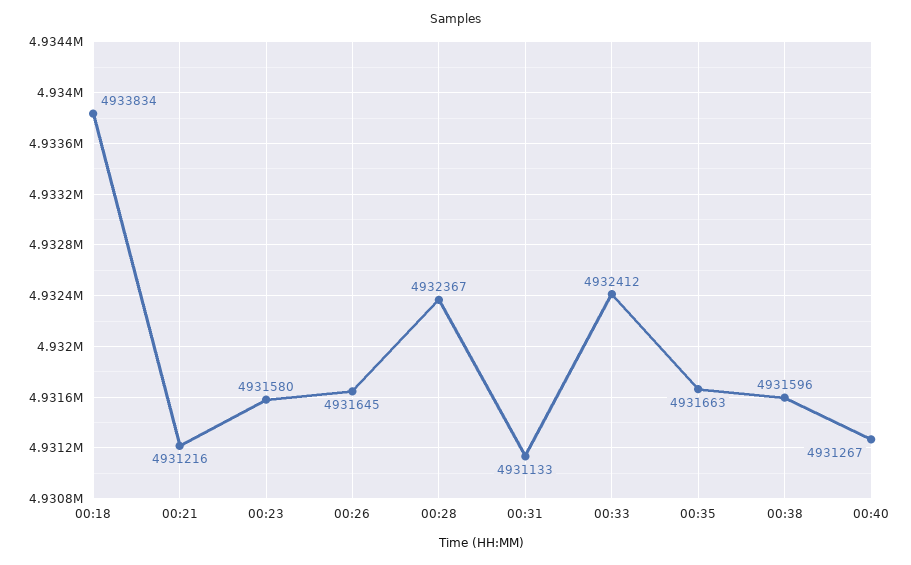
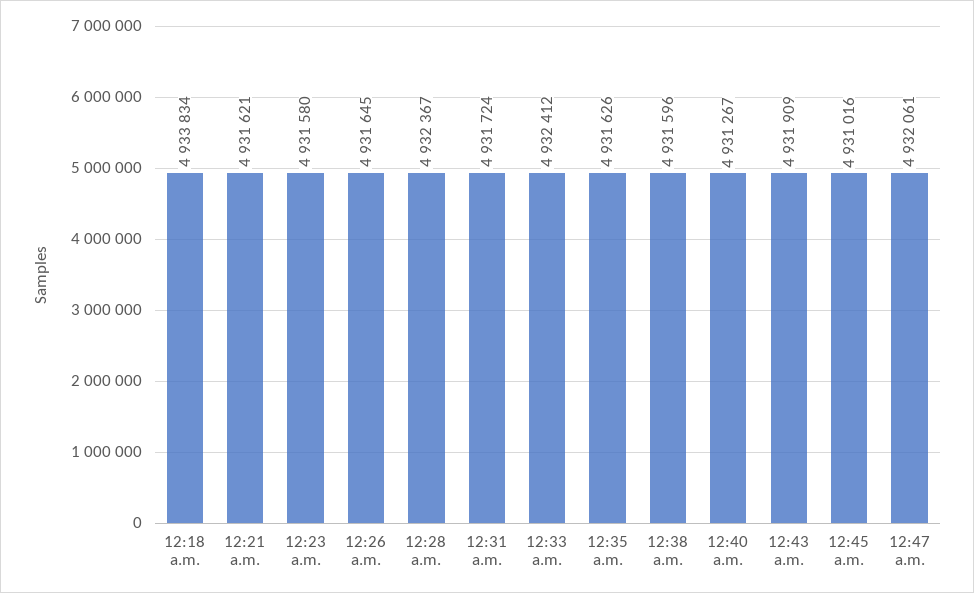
00:21: 4931216 -> 4931621
00:31: 4931133 -> 4931724
00:35: 4931663 -> 4931626
12:43 a.m.: none -> 4931909
12:45 a.m.: none -> 4931016
12:47 a.m.: none -> 4932061

